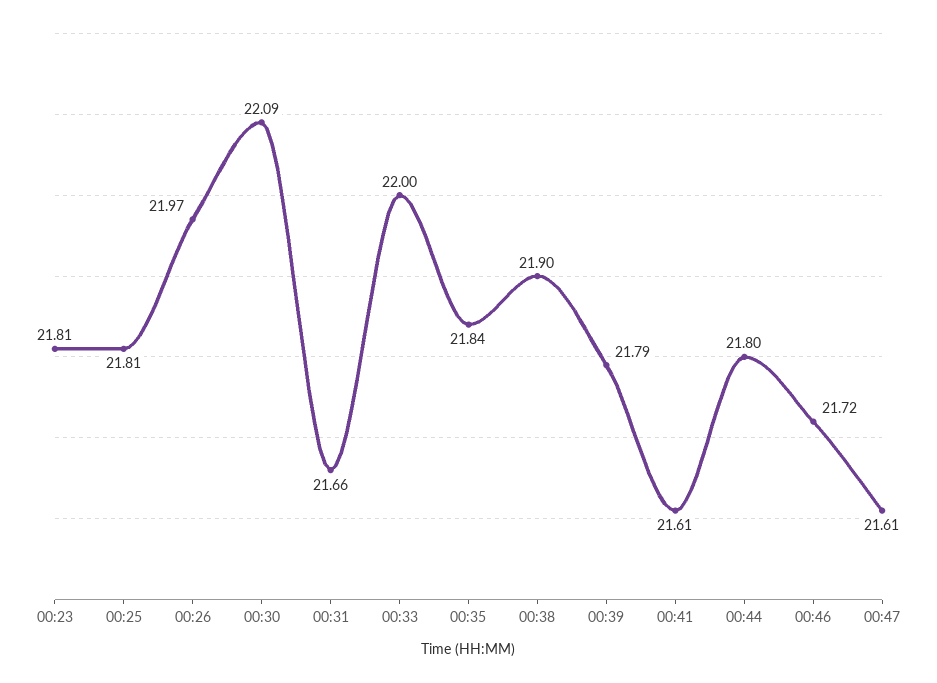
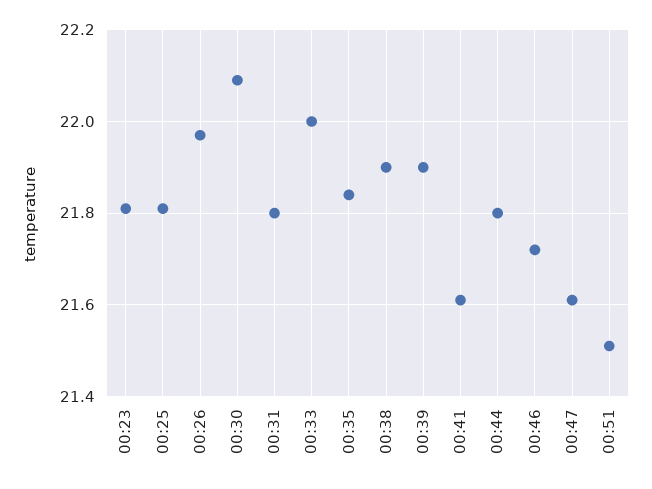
00:31: 21.66 -> 21.8
00:39: 21.79 -> 21.9
00:51: none -> 21.5

